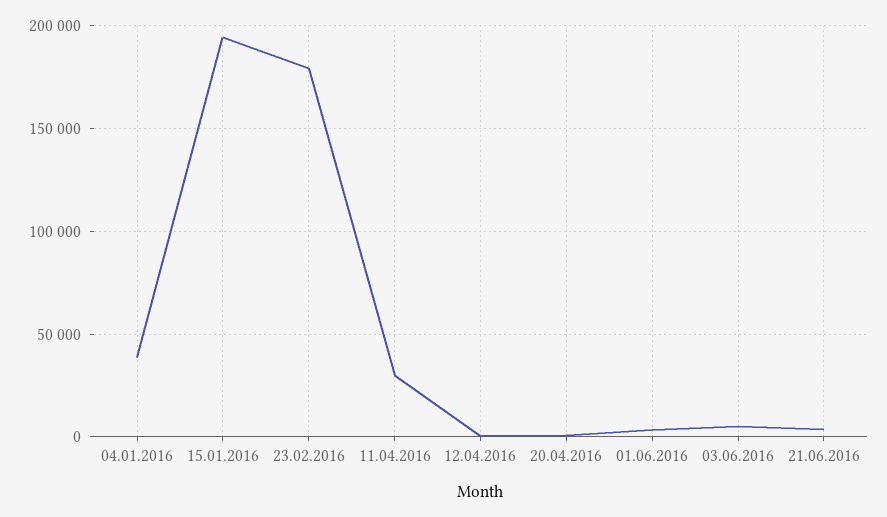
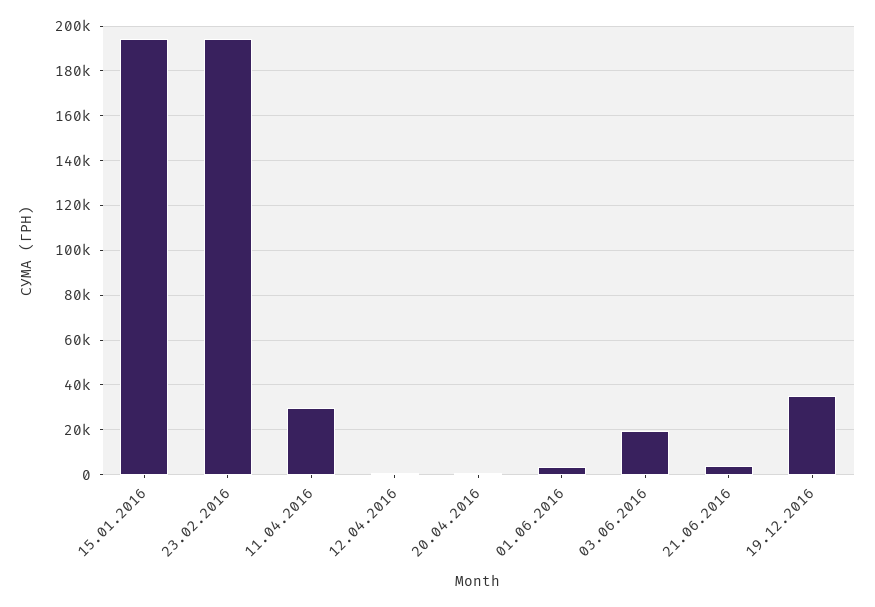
04.01.2016: 40000 -> none
23.02.2016: 180000 -> 195000
03.06.2016: 5000 -> 20000
19.12.2016: none -> 35000

